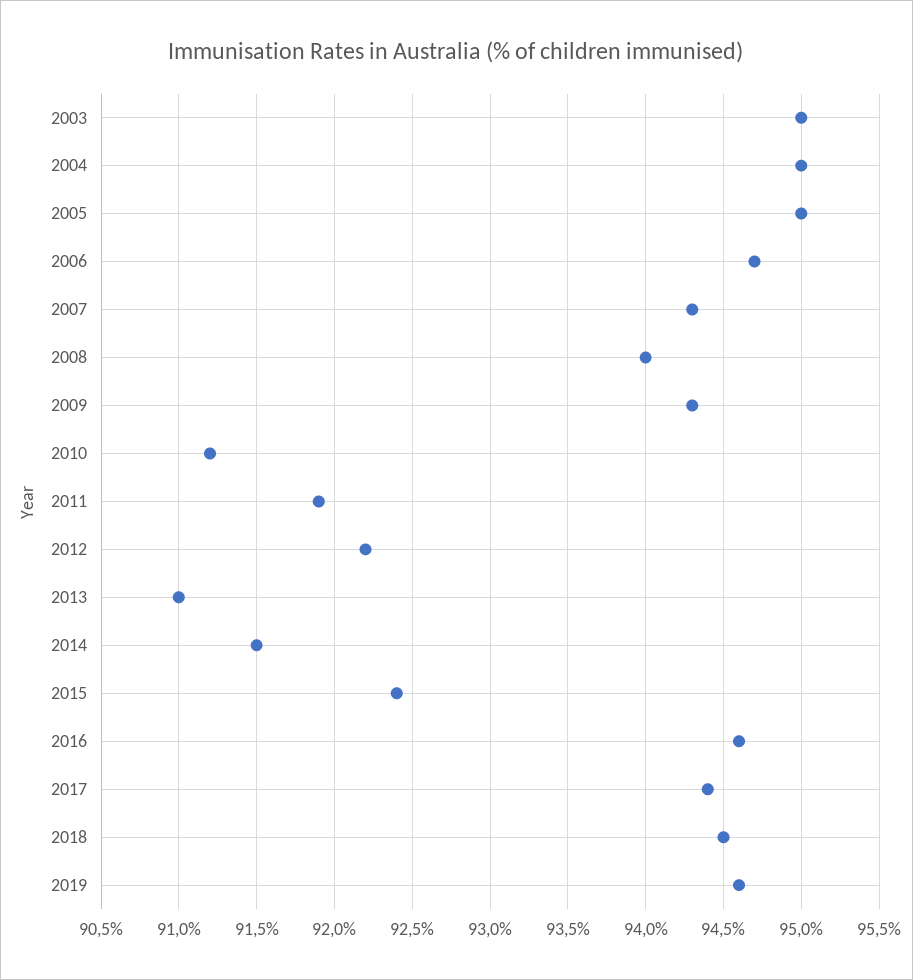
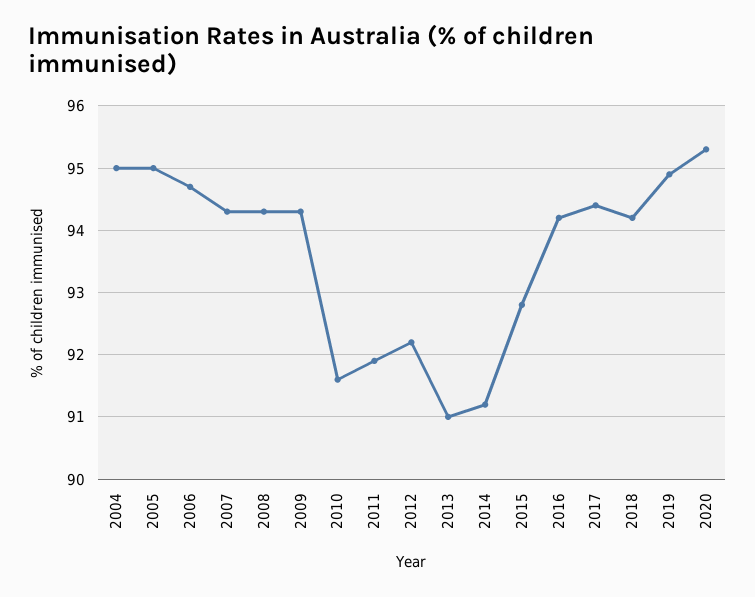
2003: 95 -> none
2008: 94 -> 94.3
2010: 91.2 -> 91.6
2014: 91.5 -> 91.2
2015: 92.4 -> 92.8
2016: 94.6 -> 94.2
2018: 94.5 -> 94.2
2019: 94.6 -> 94.9
2020: none -> 95.3

